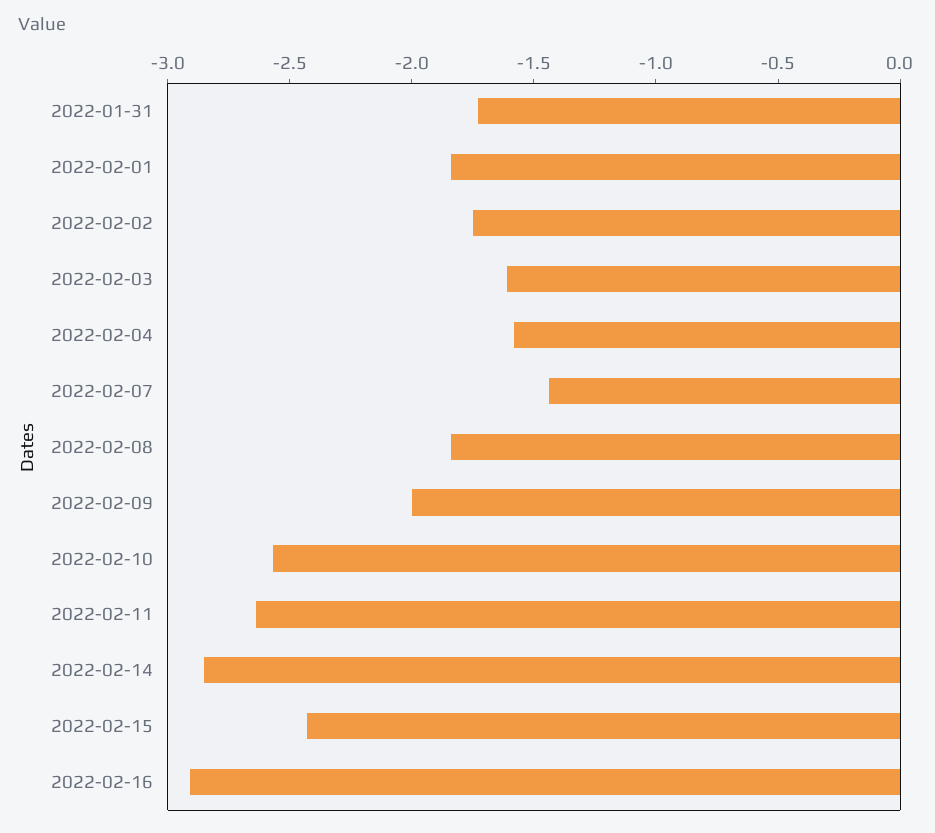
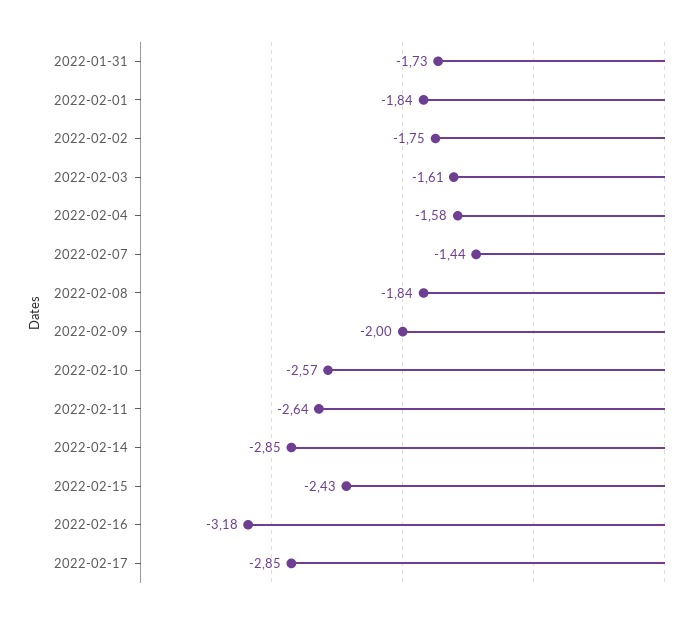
2022-02-16: -2.9 -> -3.18
2022-02-17: none -> -2.85

